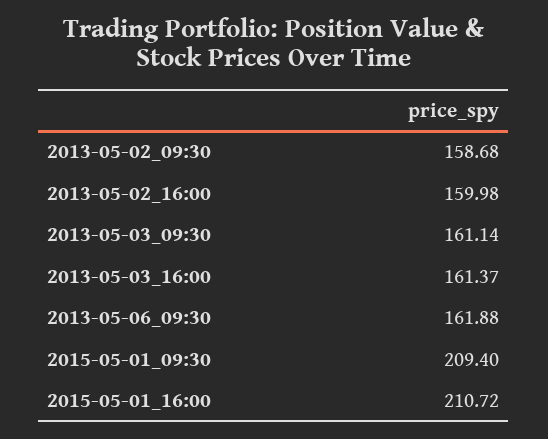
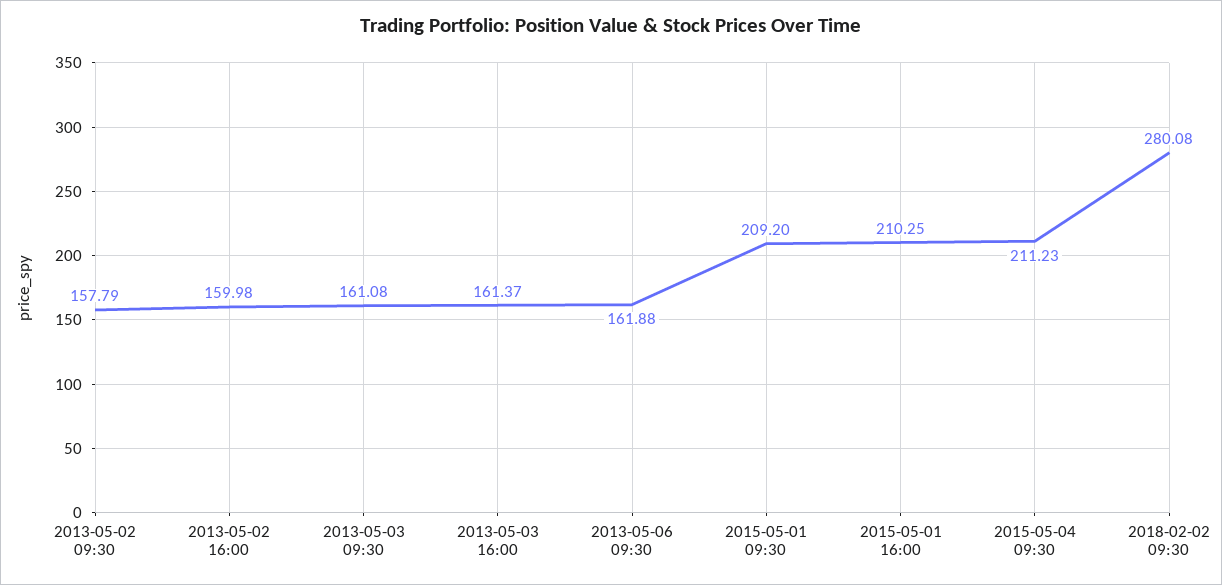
2013-05-02_09:30: 158.68 -> 157.79
2013-05-03_09:30: 161.14 -> 161.08
2015-05-01_09:30: 209.4 -> 209.2
2015-05-01_16:00: 210.72 -> 210.25
2015-05-04 09:30: none -> 211.23
2018-02-02 09:30: none -> 280.08

